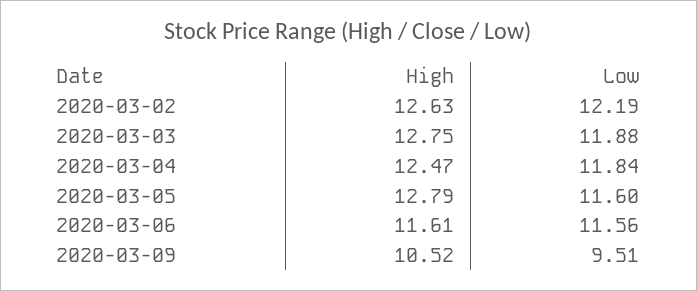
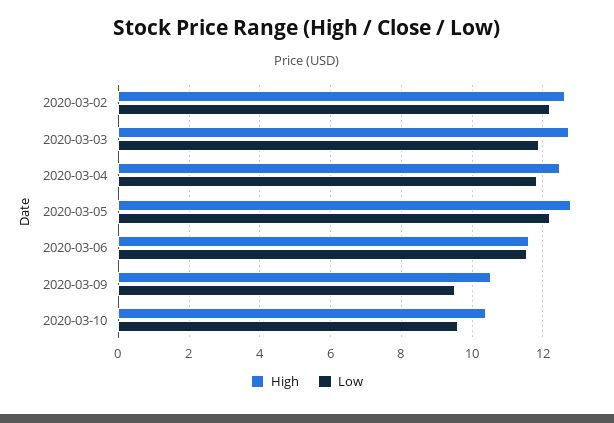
Low, 2020-03-05: 11.6 -> 12.2
High, 2020-03-10: none -> 10.4
Low, 2020-03-10: none -> 9.6

